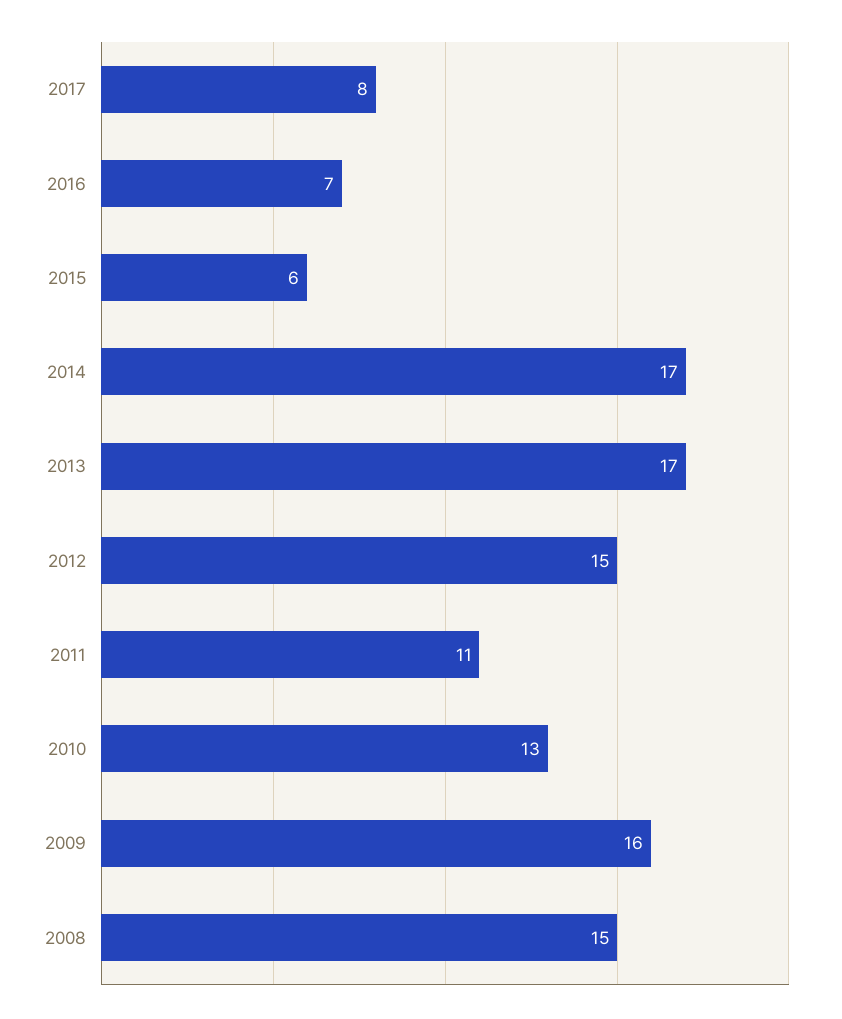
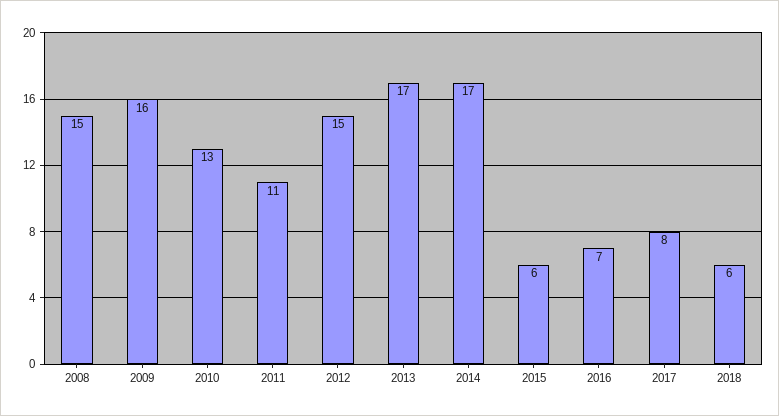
2018: none -> 6

